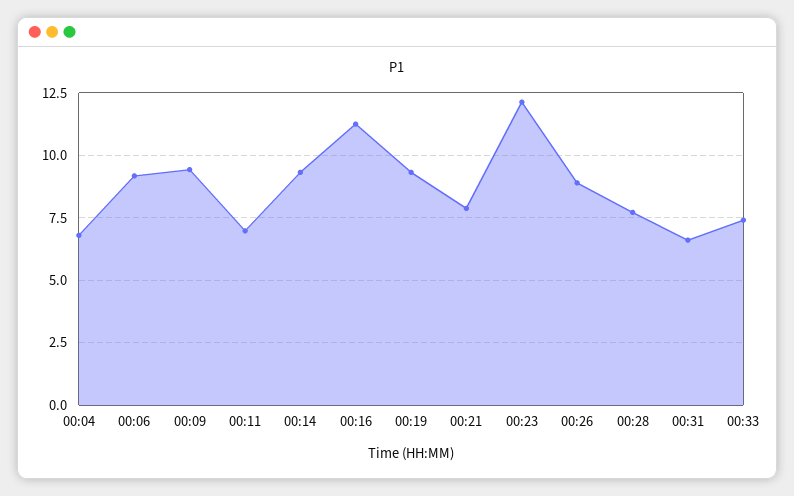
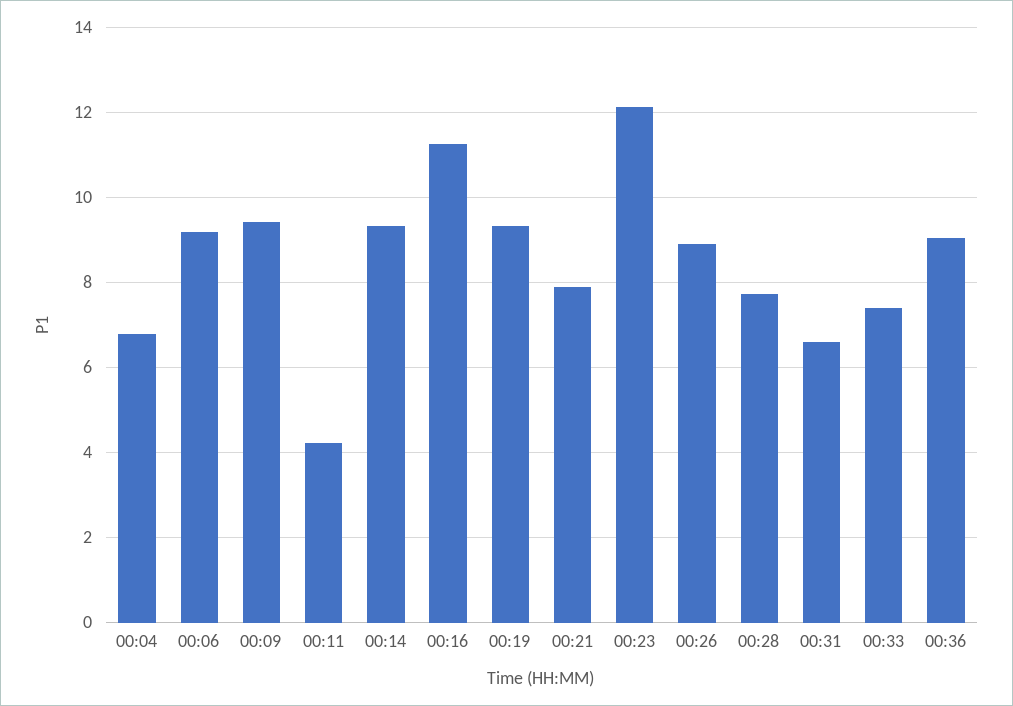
00:11: 7 -> 4.2
00:36: none -> 9

